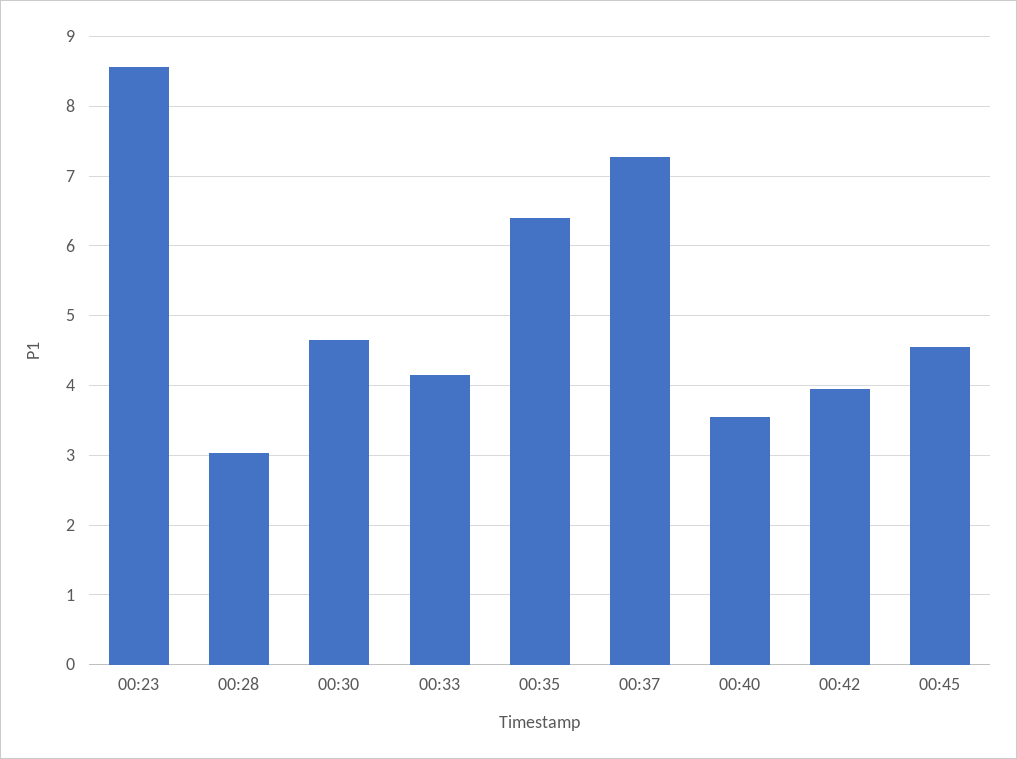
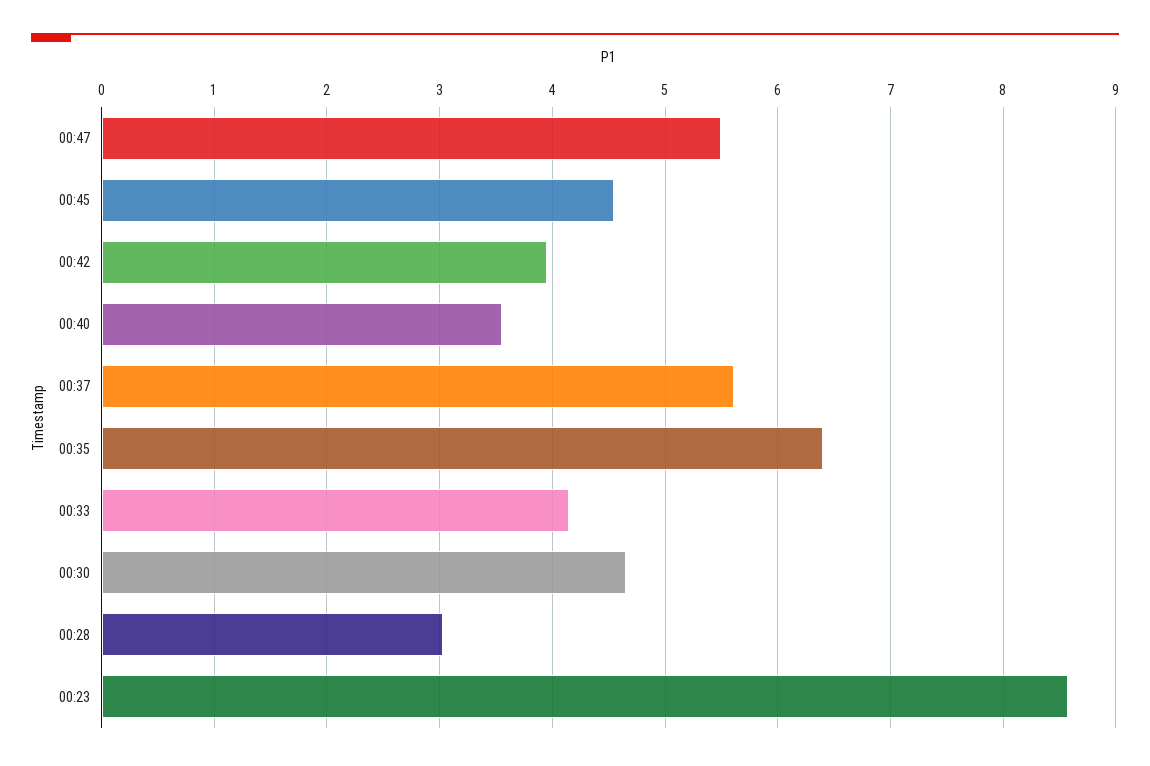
00:37: 7.3 -> 5.6
00:47: none -> 5.5

